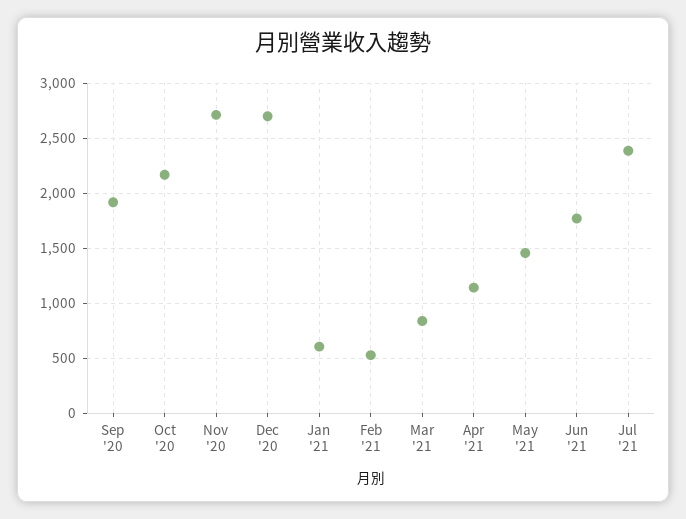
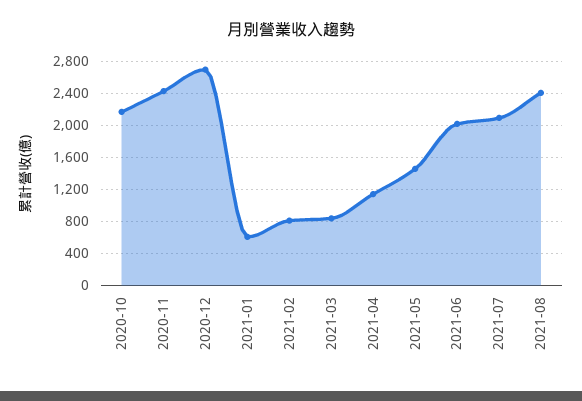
Sep '20: 1900 -> none
Nov '20: 2700 -> 2400
Feb '21: 500 -> 800
Jun '21: 1800 -> 2000
Jul '21: 2400 -> 2100
2021-08: none -> 2400

